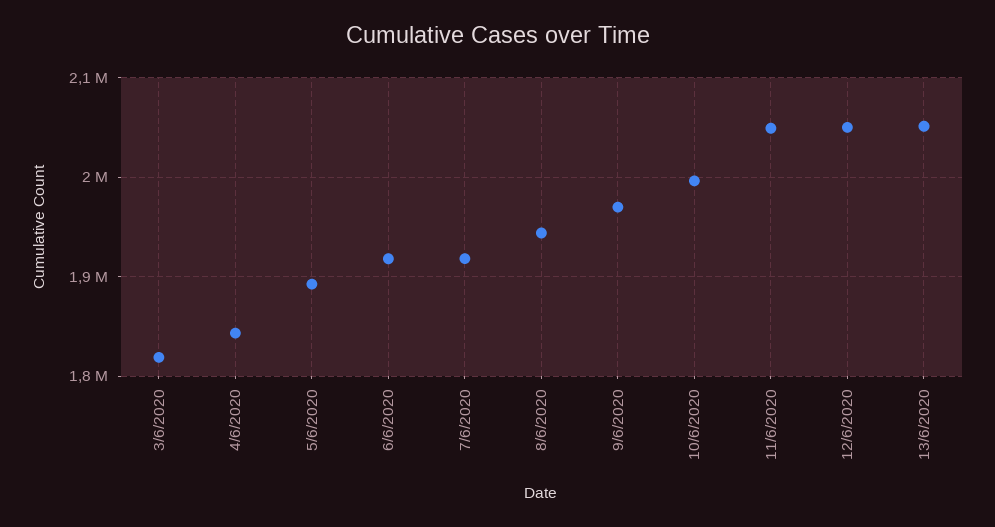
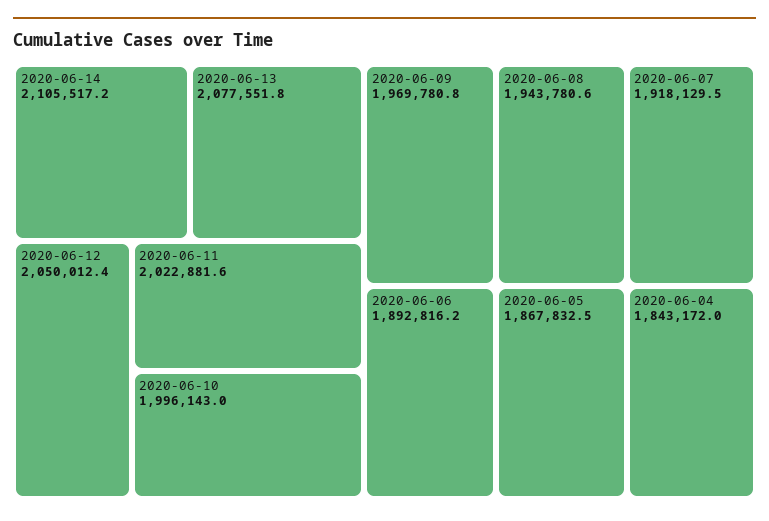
3/6/2020: 1820000 -> none
5/6/2020: 1890000 -> 1867832.5
6/6/2020: 1920000 -> 1892816.2
11/6/2020: 2050000 -> 2022881.6
13/6/2020: 2050000 -> 2077551.8
2020-06-14: none -> 2105517.2

